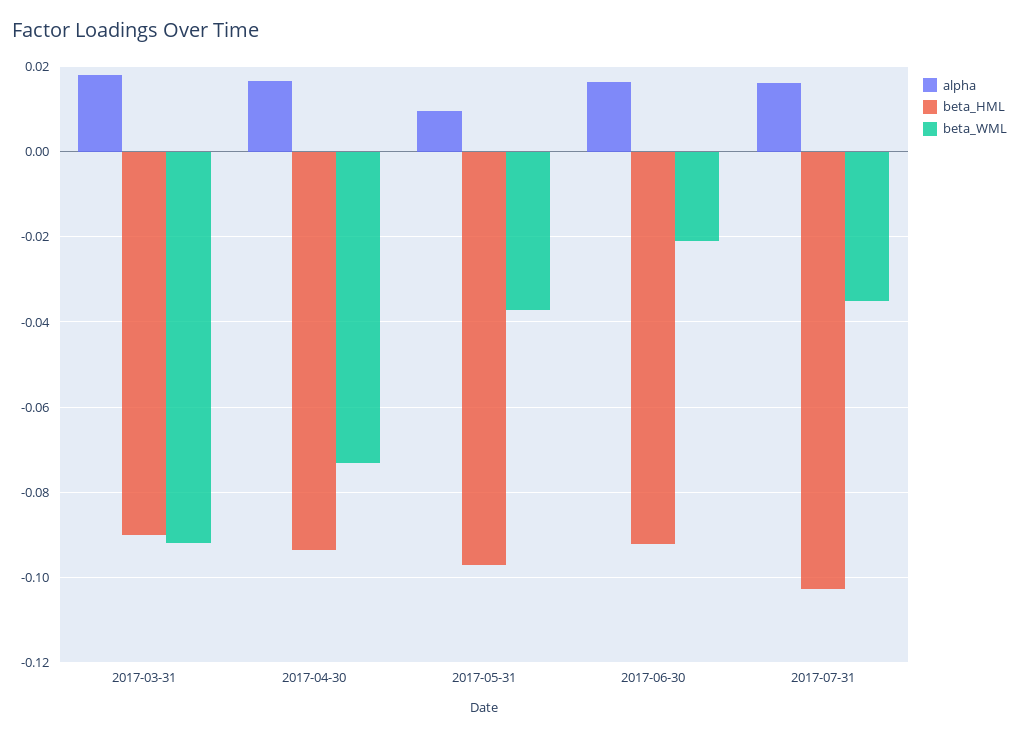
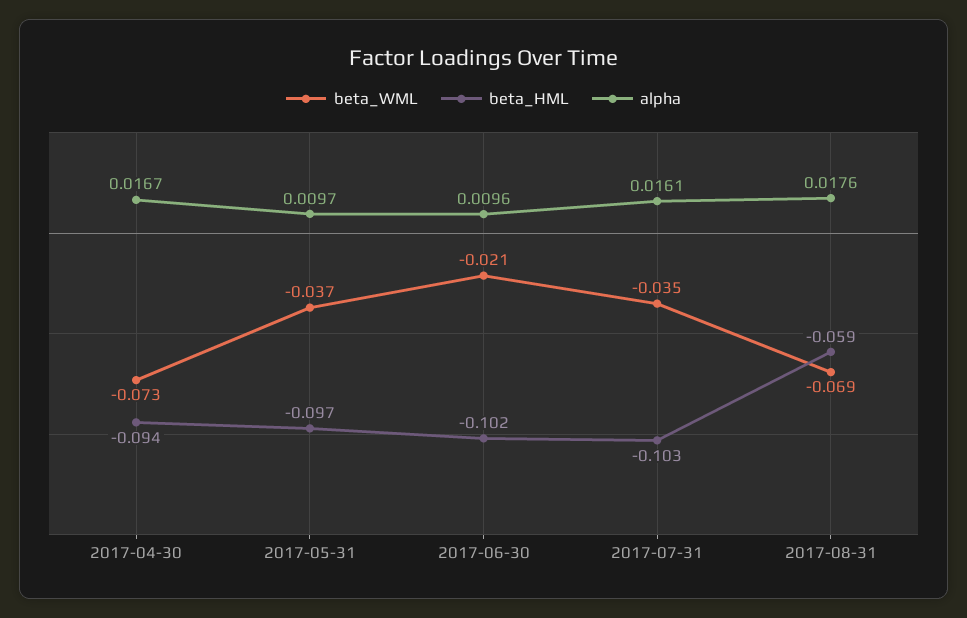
alpha, 2017-03-31: 0.018 -> none
beta_HML, 2017-03-31: -0.09 -> none
beta_WML, 2017-03-31: -0.092 -> none
alpha, 2017-06-30: 0.016 -> 0.0096
beta_HML, 2017-06-30: -0.092 -> -0.102
beta_WML, 2017-08-31: none -> -0.069
beta_HML, 2017-08-31: none -> -0.059
alpha, 2017-08-31: none -> 0.0176

